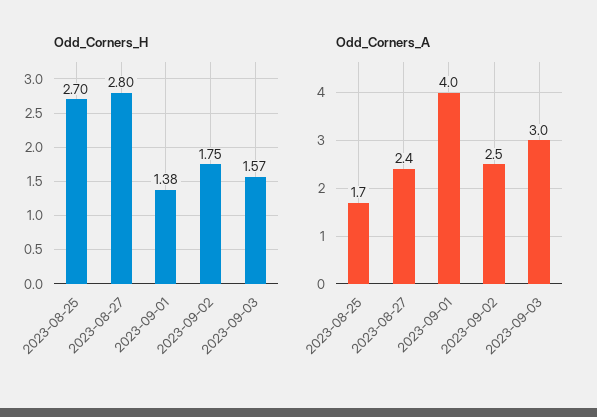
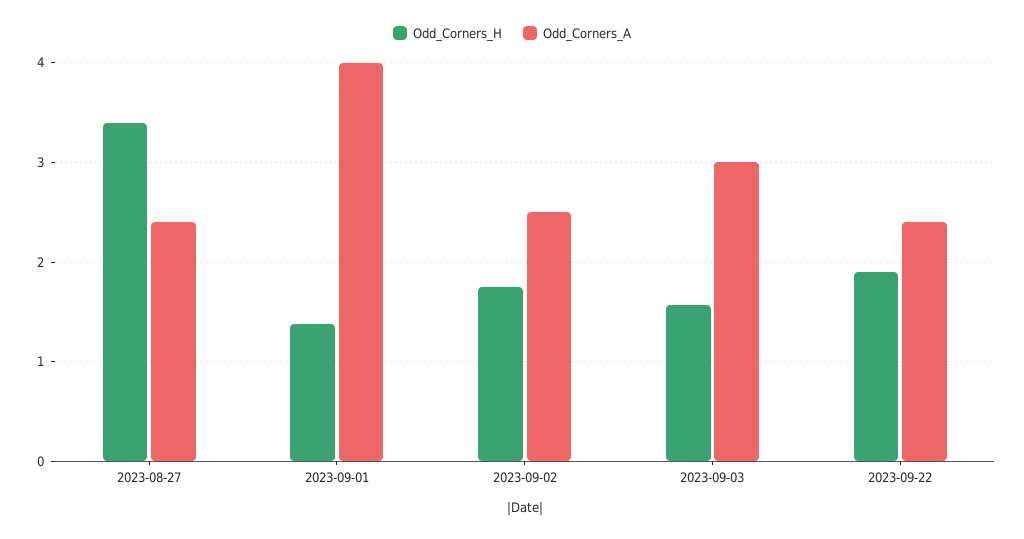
Odd_Corners_H, 2023-08-25: 2.7 -> none
Odd_Corners_H, 2023-08-27: 2.8 -> 3.4
Odd_Corners_A, 2023-08-25: 1.7 -> none
Odd_Corners_H, 2023-09-22: none -> 1.9
Odd_Corners_A, 2023-09-22: none -> 2.4

